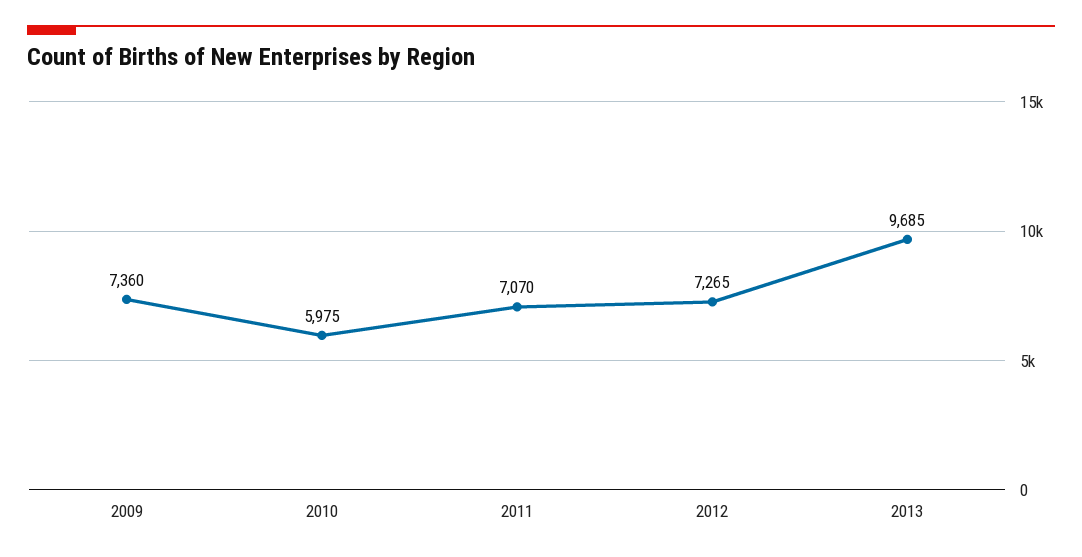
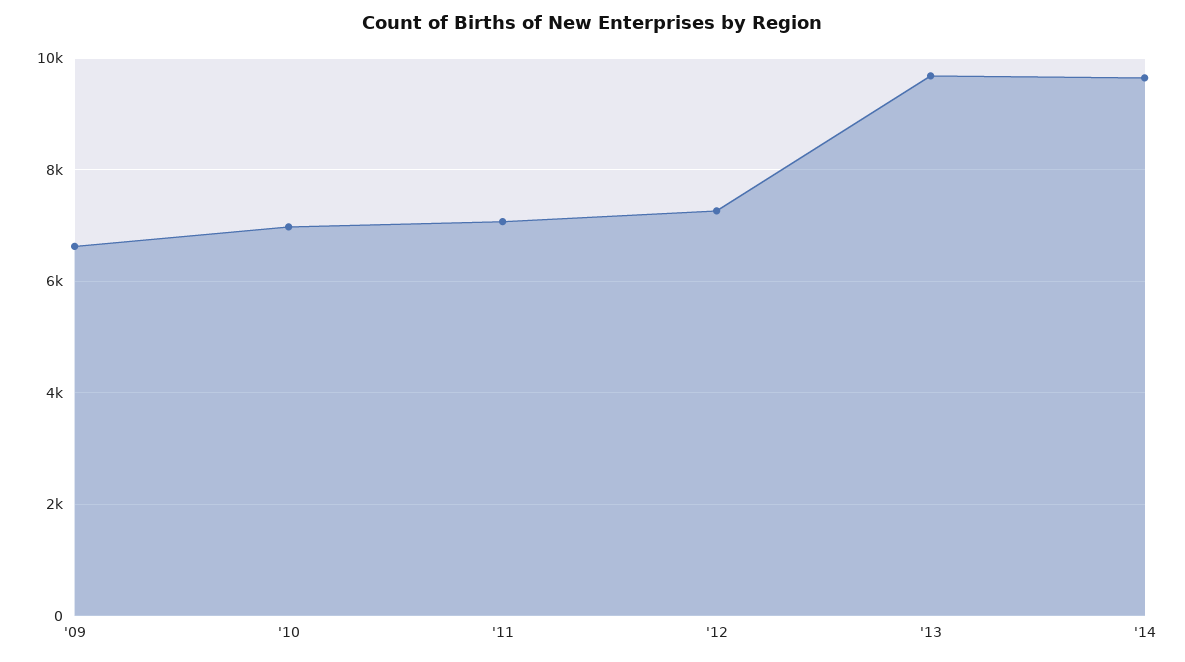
2009: 7360 -> 6600
2010: 5975 -> 7000
'14: none -> 9600

